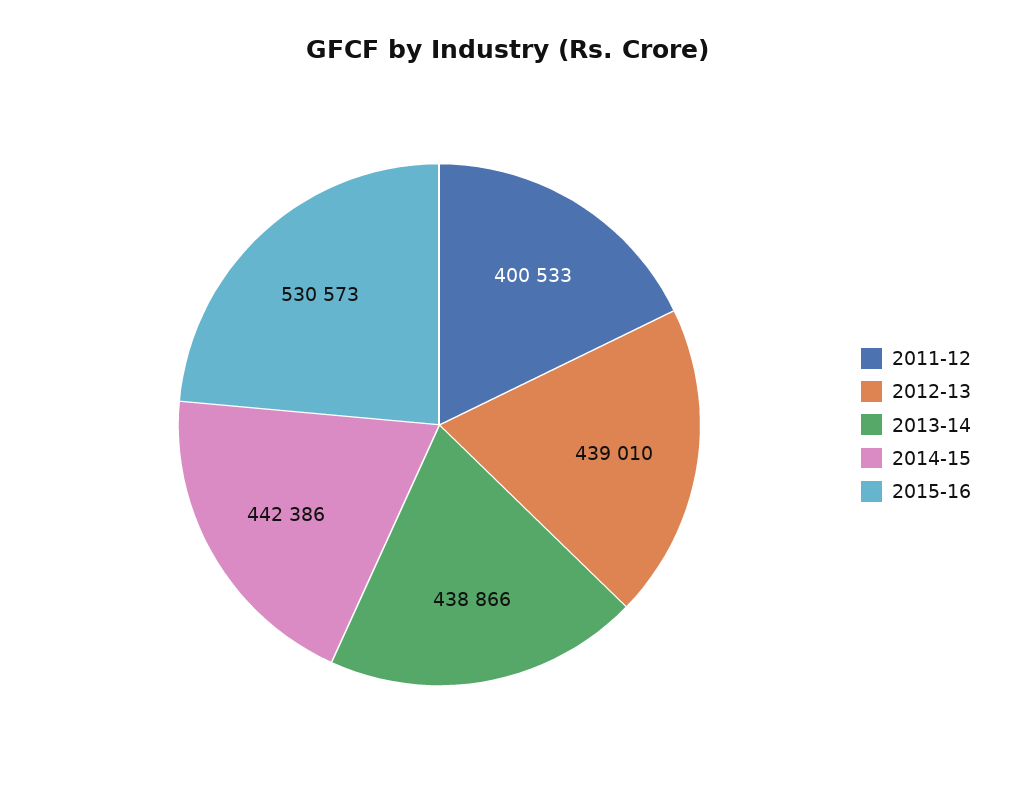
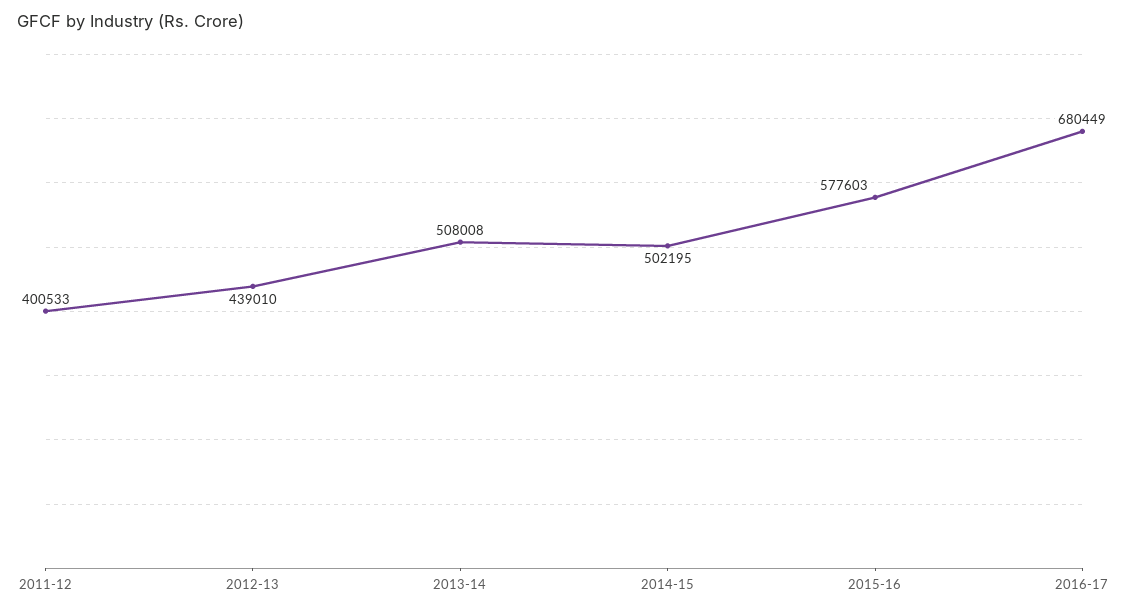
2013-14: 438866 -> 508008
2014-15: 442386 -> 502195
2015-16: 530573 -> 577603
2016-17: none -> 680449

